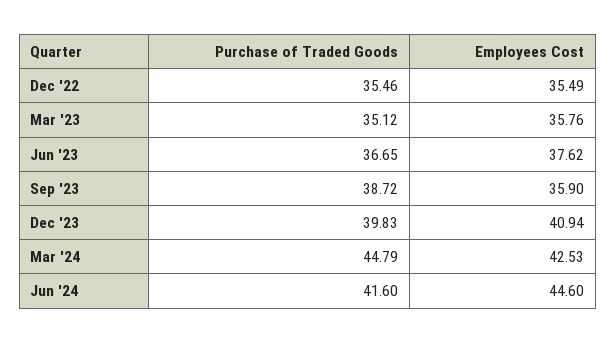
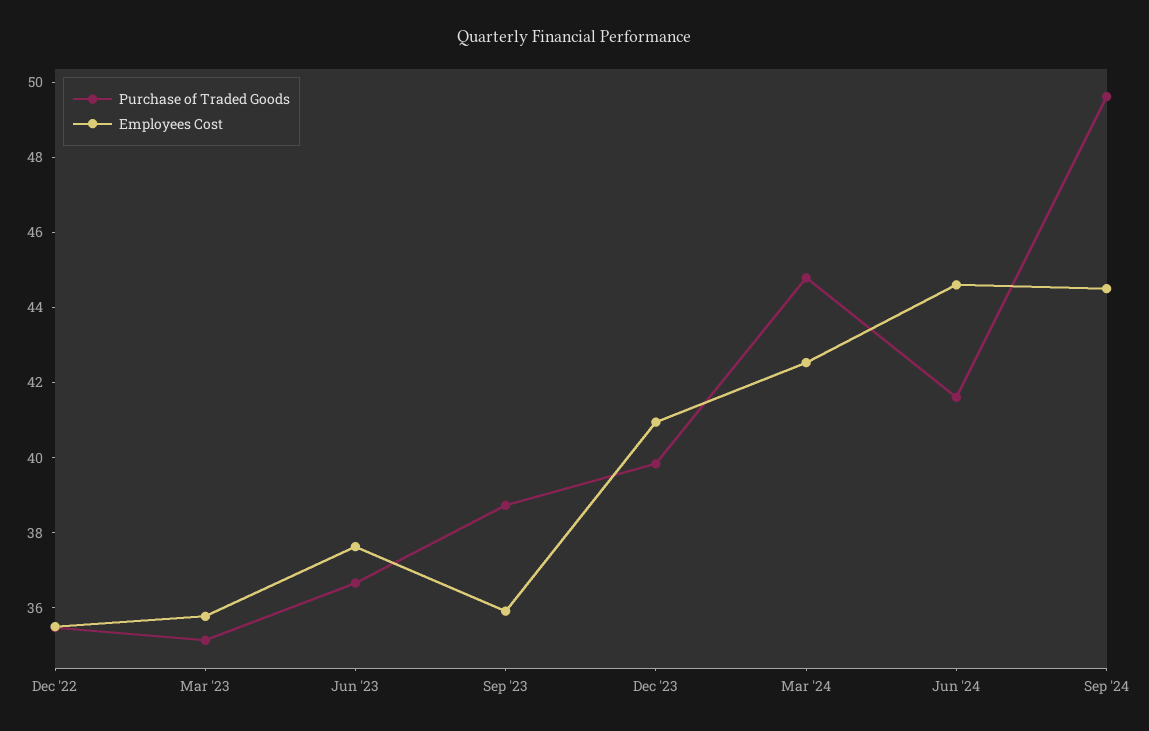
Purchase of Traded Goods, Sep '24: none -> 49.5
Employees Cost, Sep '24: none -> 44.5

